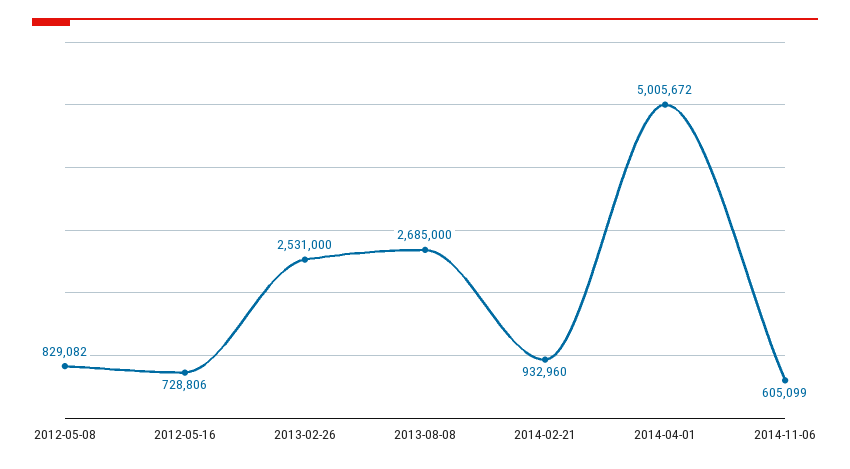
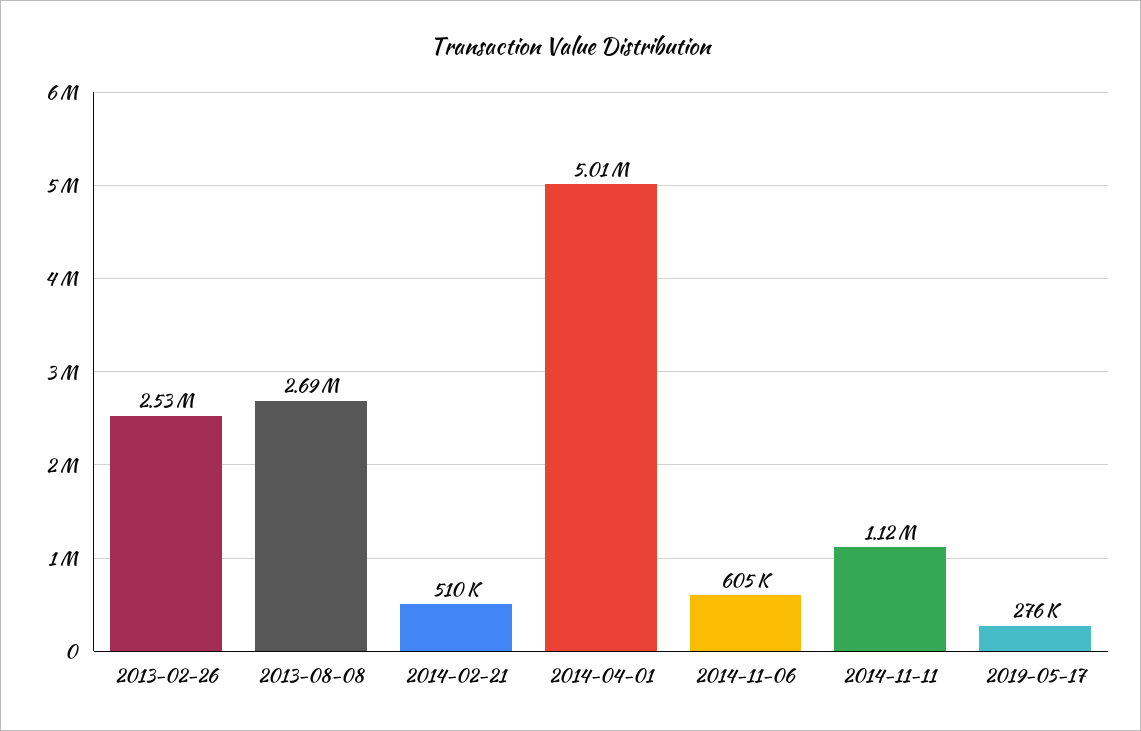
2012-05-08: 829082 -> none
2012-05-16: 728806 -> none
2014-02-21: 932960 -> 510000
2014-11-11: none -> 1120000
2019-05-17: none -> 276000

